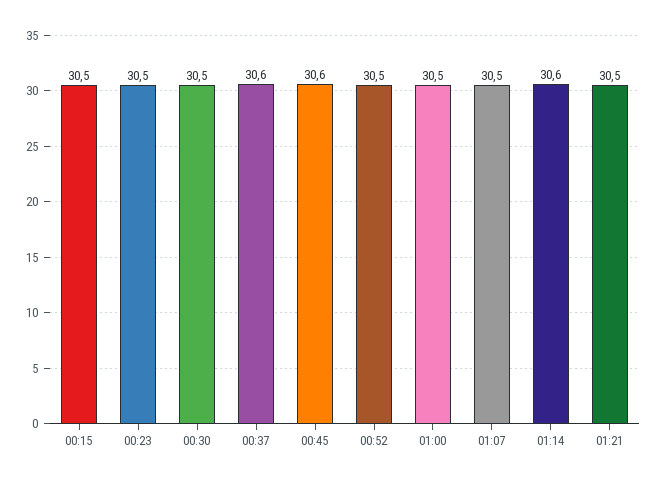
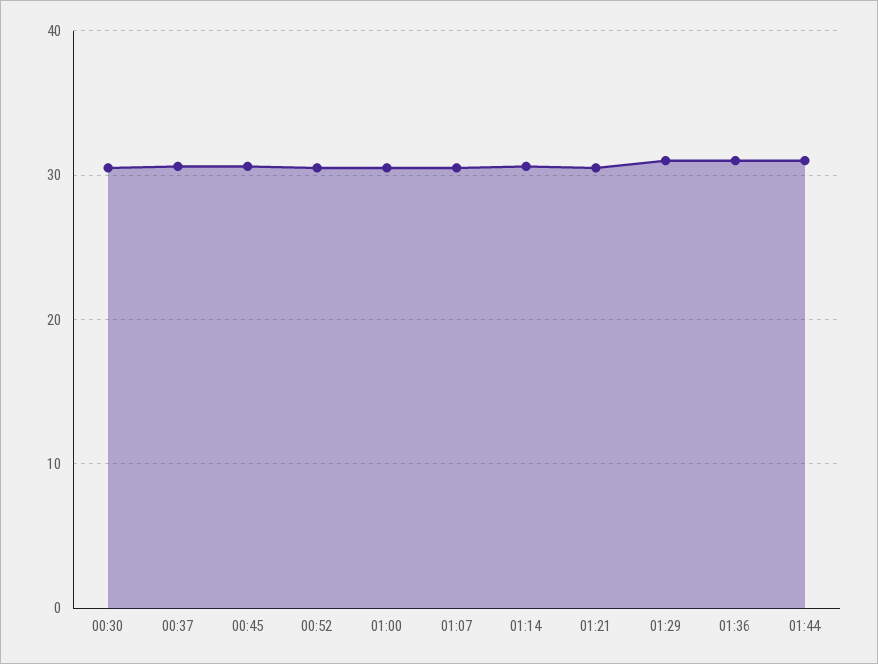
00:15: 30.5 -> none
00:23: 30.5 -> none
01:29: none -> 31
01:36: none -> 31
01:44: none -> 31

